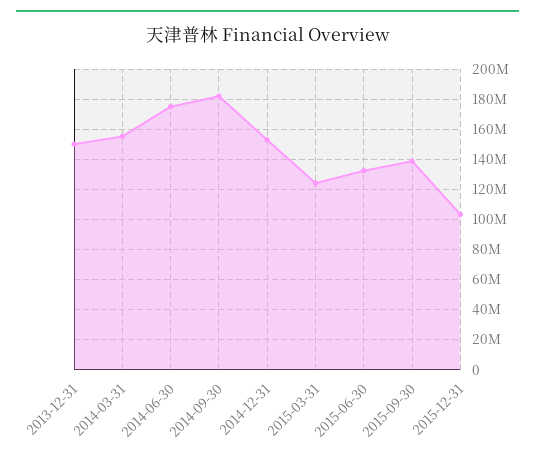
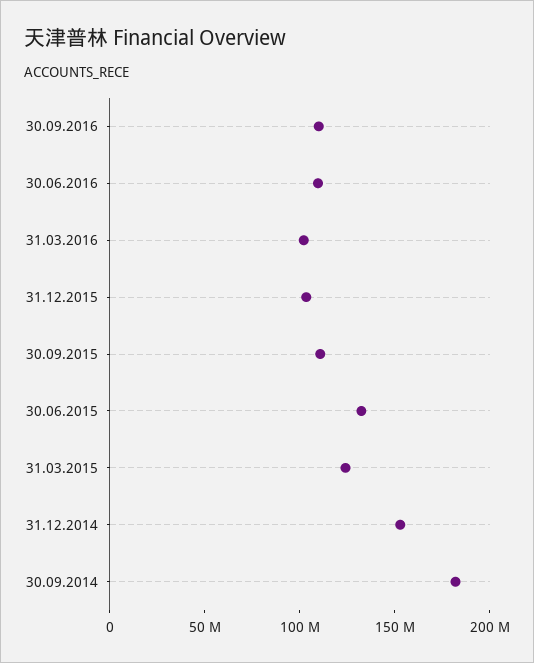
2013-12-31: 150000000 -> none
2014-03-31: 155000000 -> none
2014-06-30: 175000000 -> none
2015-09-30: 140000000 -> 110000000
30.09.2016: none -> 110000000
30.06.2016: none -> 110000000
31.03.2016: none -> 100000000

